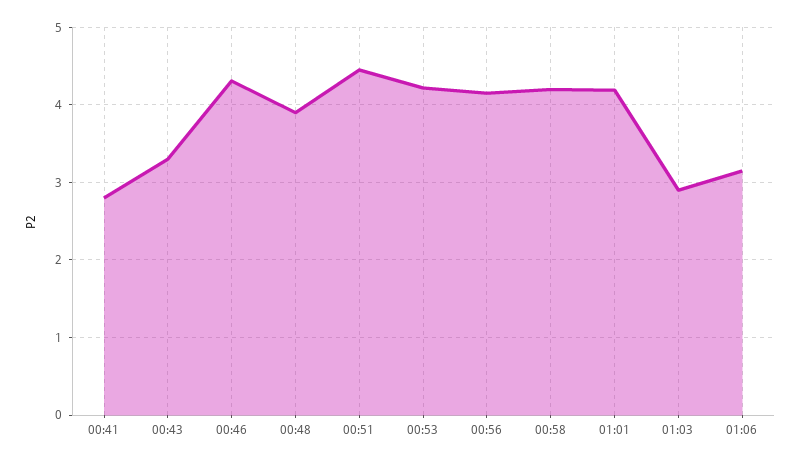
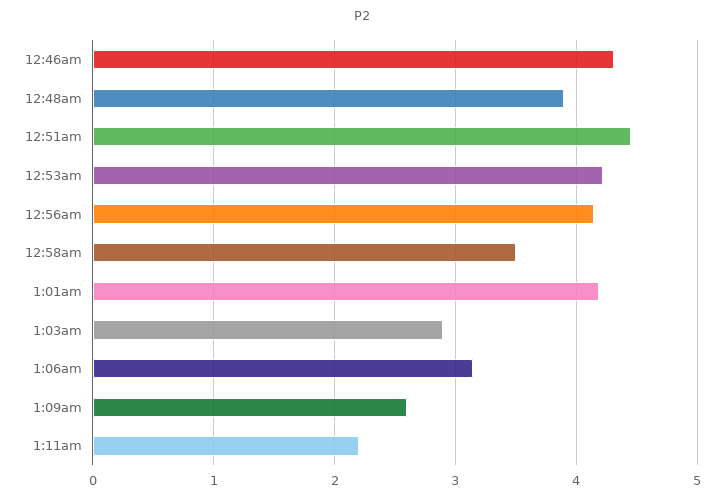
00:41: 2.8 -> none
00:43: 3.3 -> none
00:58: 4.2 -> 3.5
1:09am: none -> 2.6
1:11am: none -> 2.2

